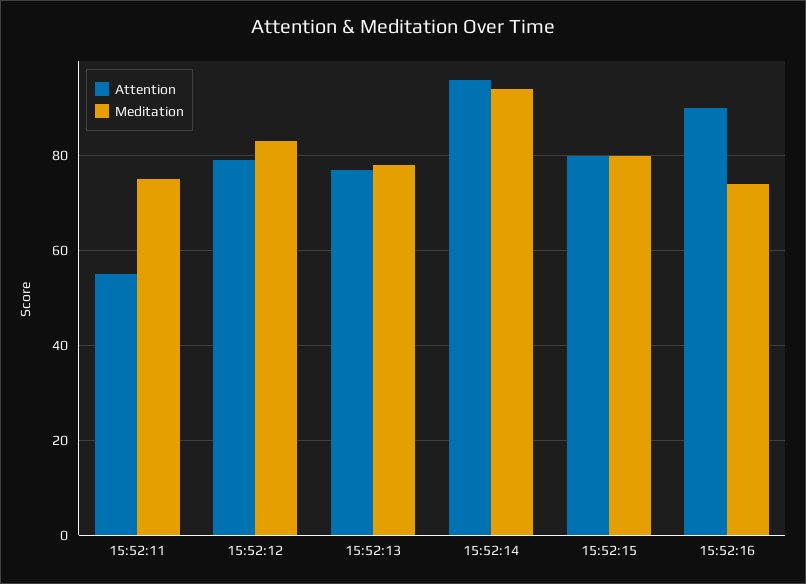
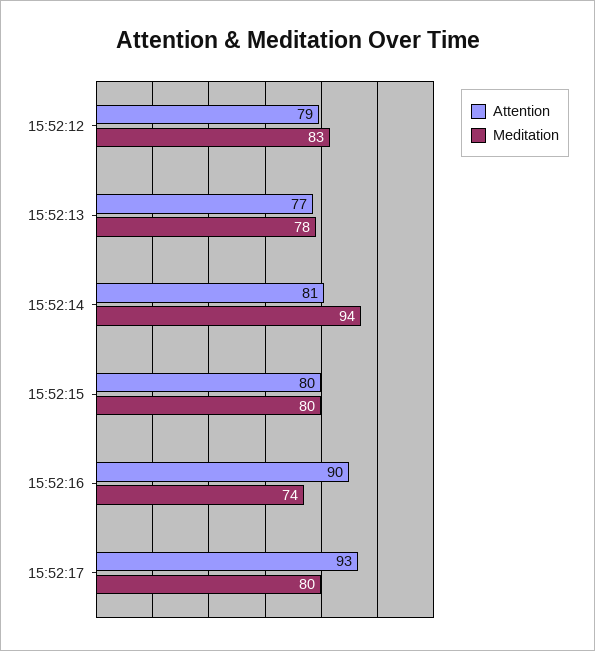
Attention, 15:52:11: 55 -> none
Meditation, 15:52:11: 75 -> none
Attention, 15:52:14: 95 -> 81
Attention, 15:52:17: none -> 93
Meditation, 15:52:17: none -> 80

